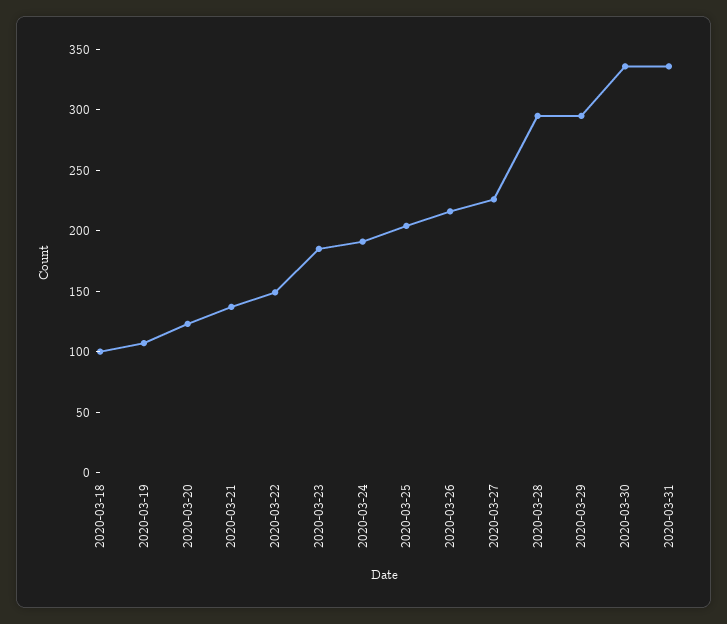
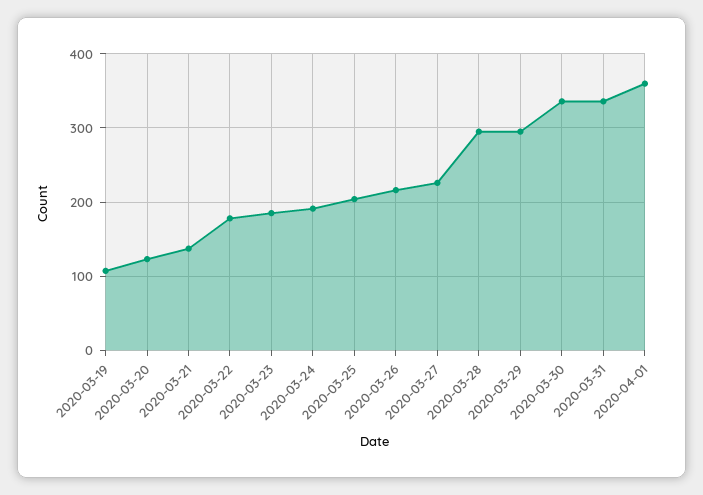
2020-03-18: 100 -> none
2020-03-22: 150 -> 180
2020-04-01: none -> 360

